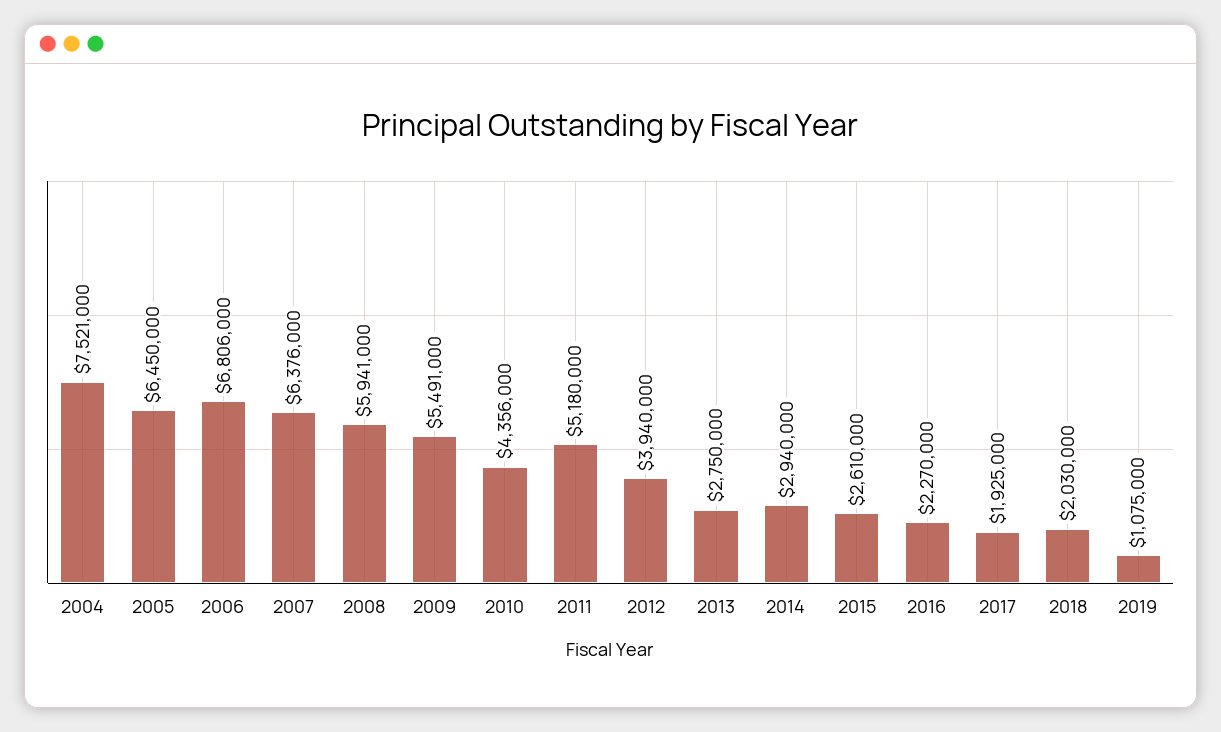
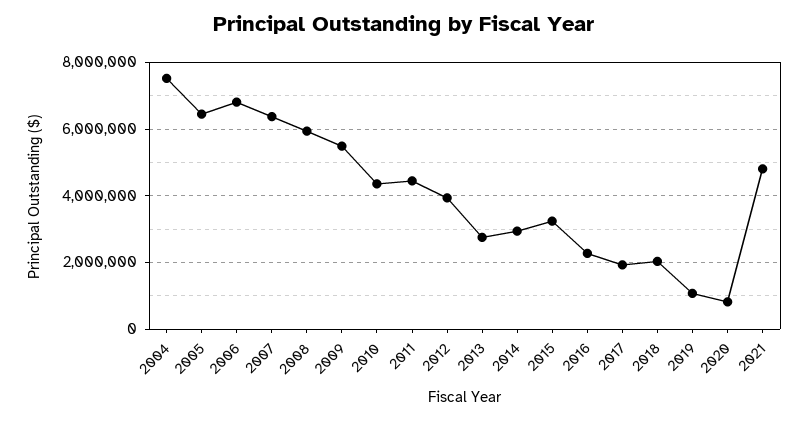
2011: 5180000 -> 4400000
2015: 2610000 -> 3200000
2020: none -> 800000
2021: none -> 4800000

